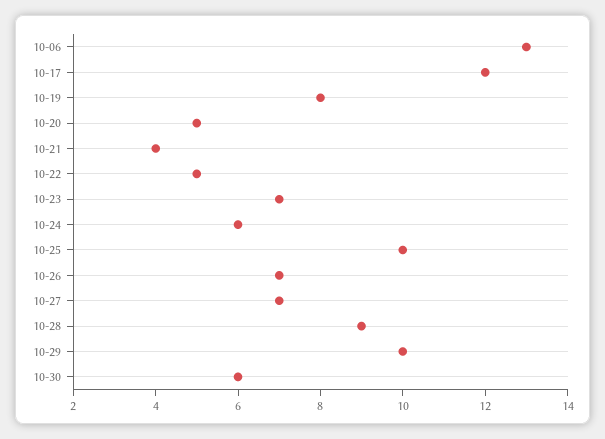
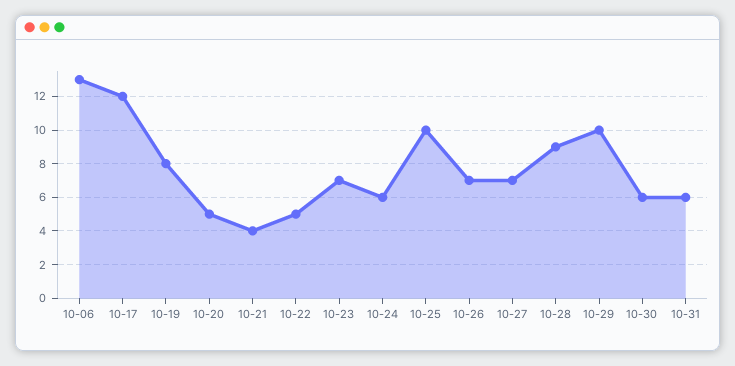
10-31: none -> 6

